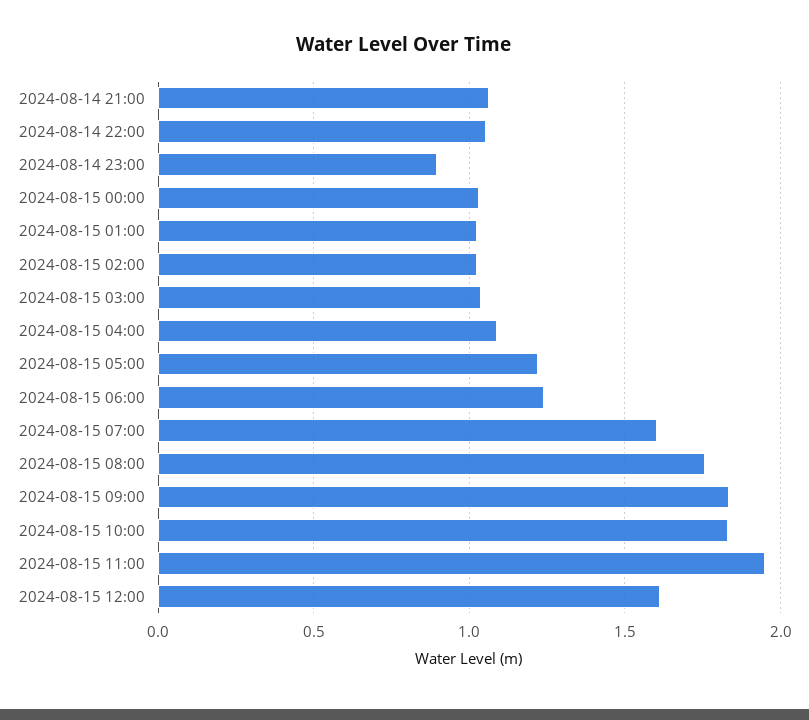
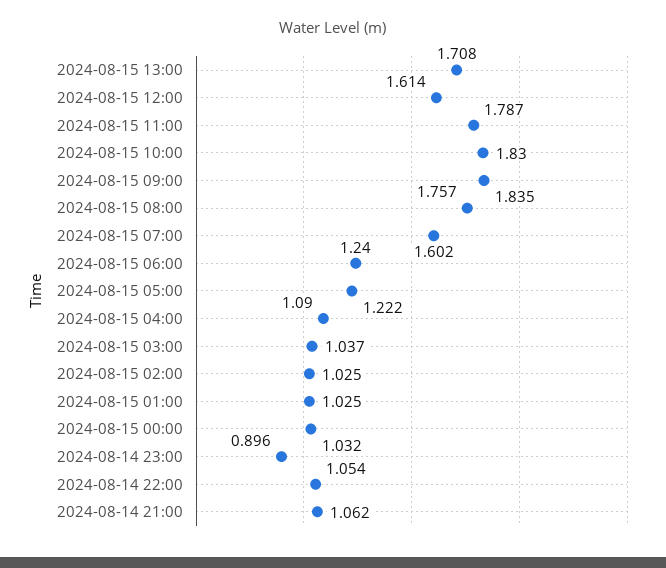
2024-08-15 11:00: 1.95 -> 1.787
2024-08-15 13:00: none -> 1.708

